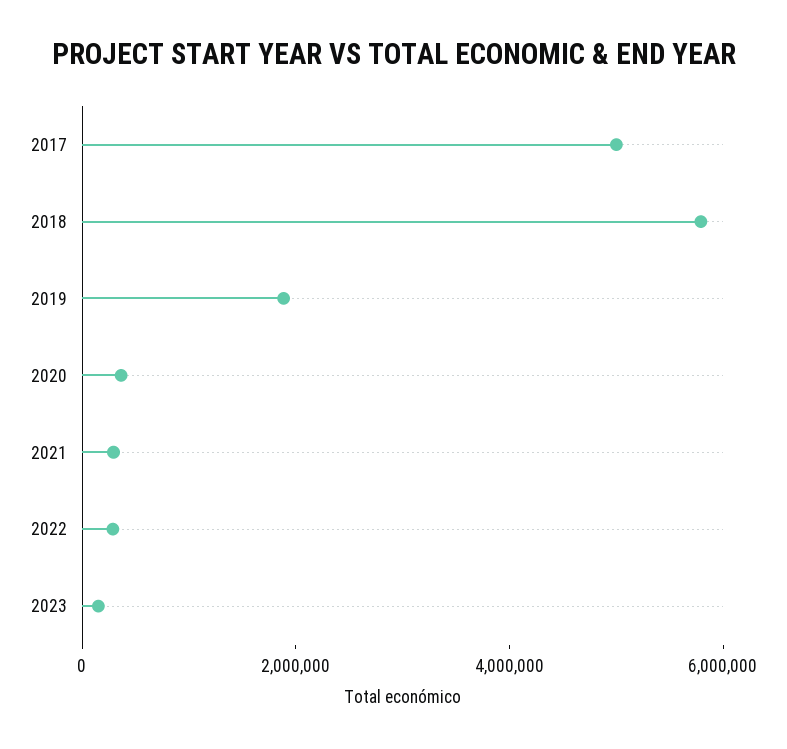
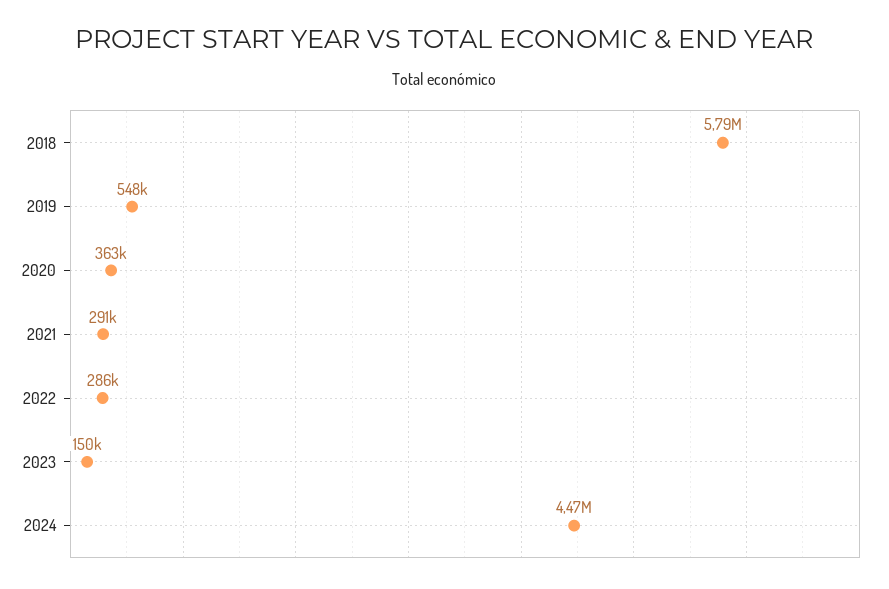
2017: 5000000 -> none
2019: 2000000 -> 548000
2024: none -> 4470000

